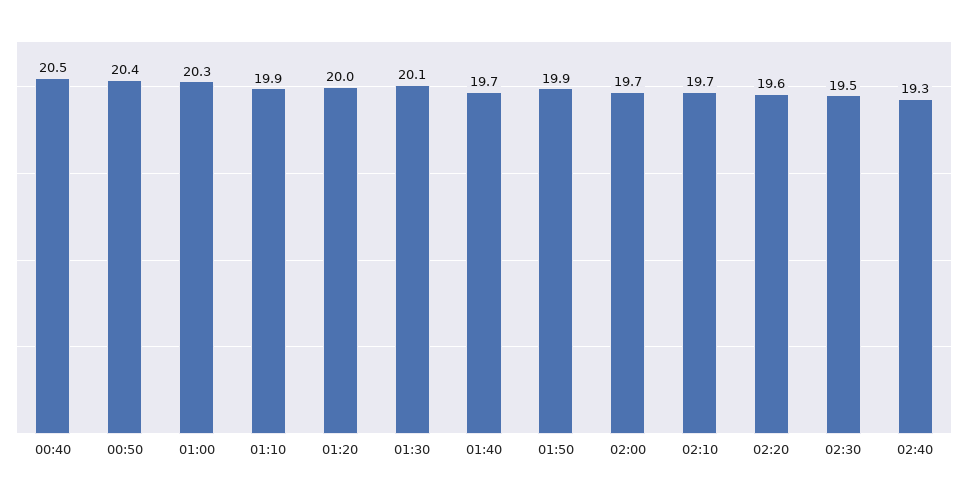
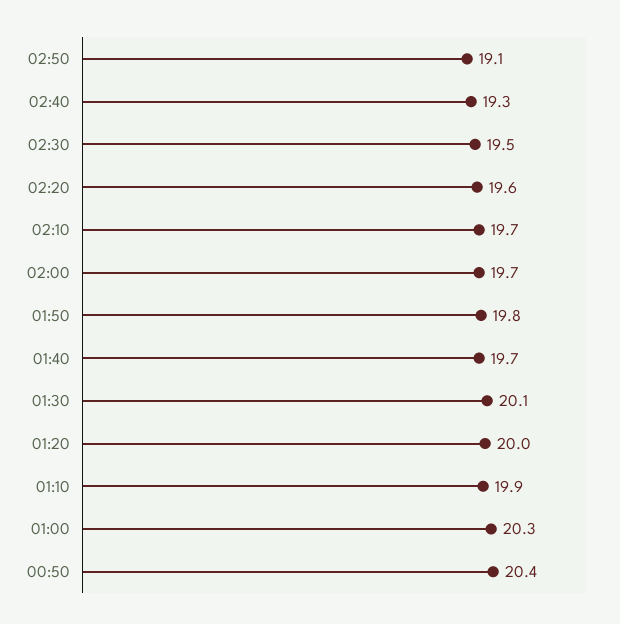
00:40: 20.5 -> none
01:50: 19.9 -> 19.8
02:50: none -> 19.1

